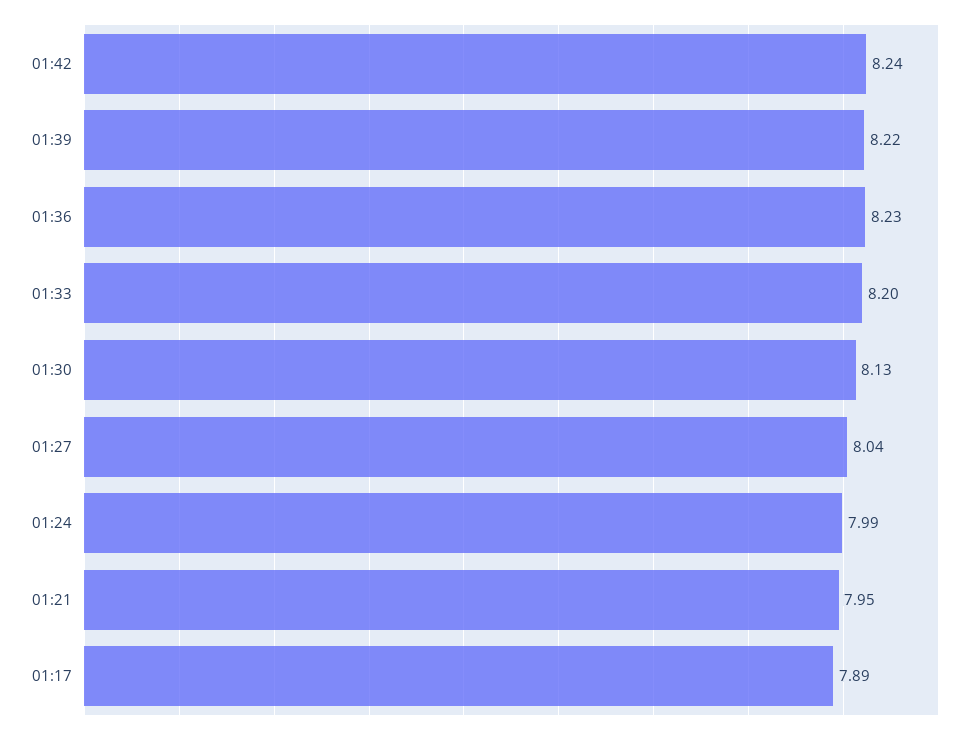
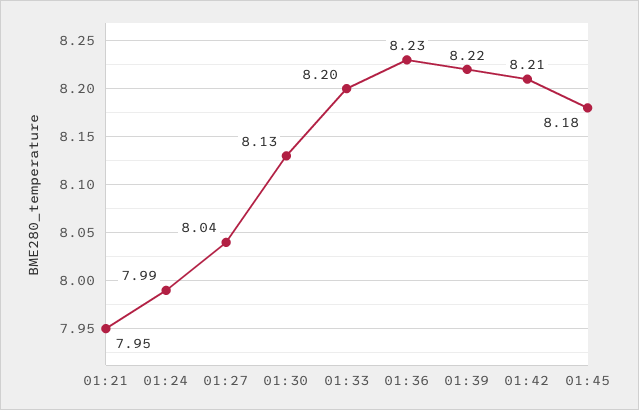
01:42: 8.24 -> 8.21
01:17: 7.89 -> none
01:45: none -> 8.18

